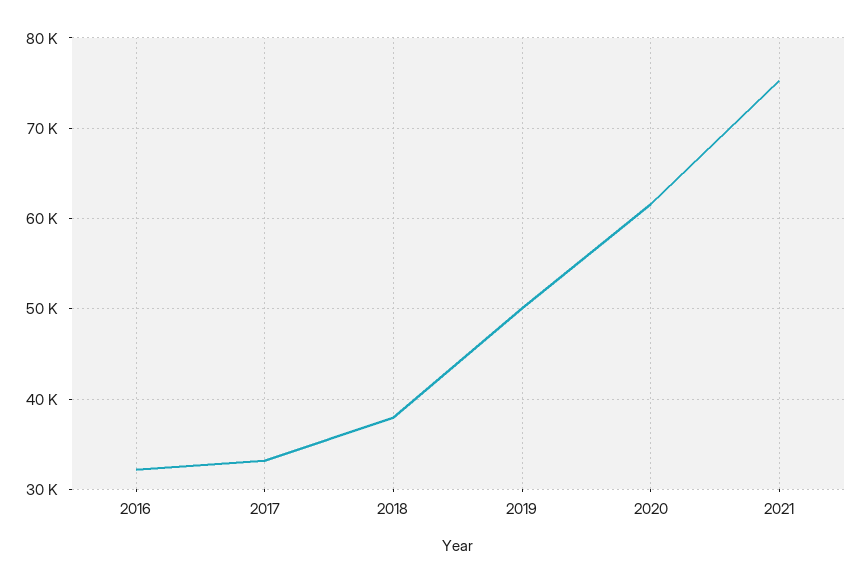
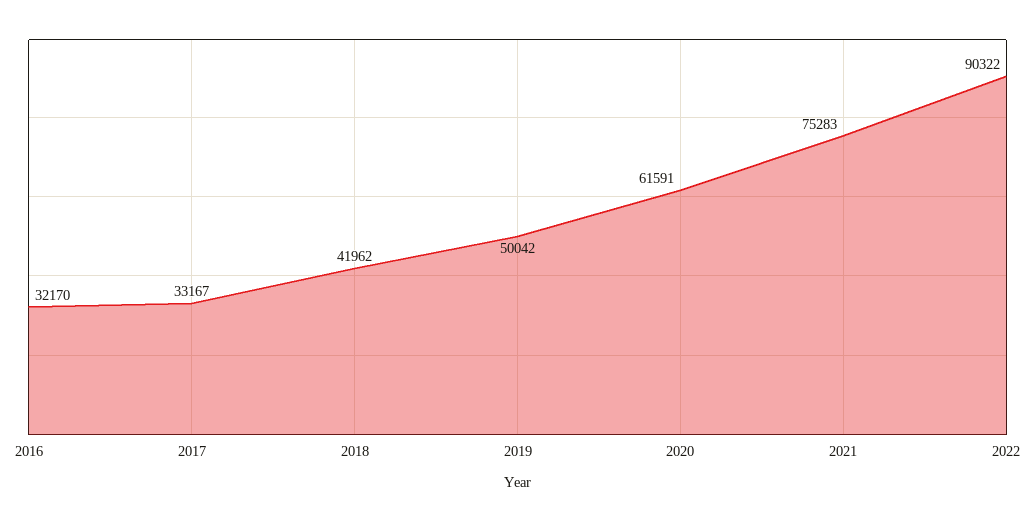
2018: 38000 -> 41962
2022: none -> 90322

